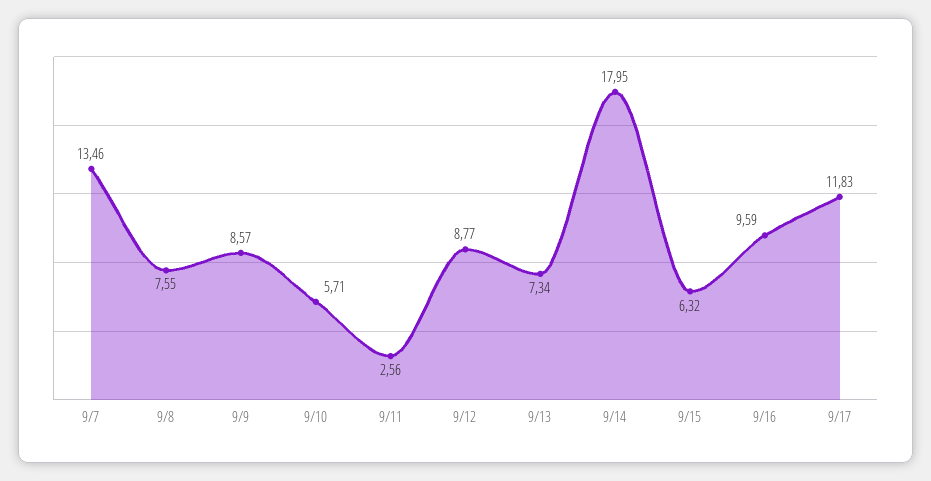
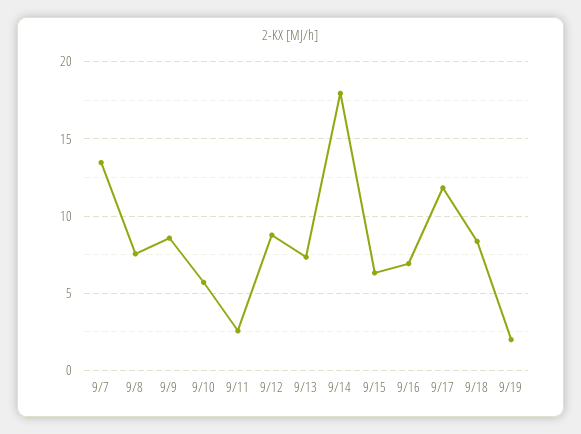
9/16: 9.59 -> 7
9/18: none -> 8.5
9/19: none -> 2

